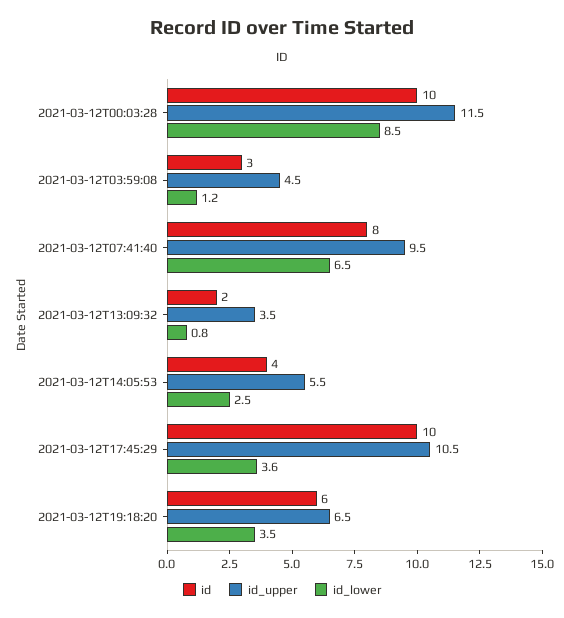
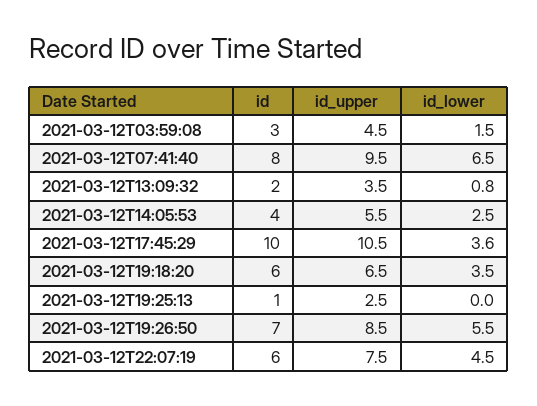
id, 2021-03-12T00:03:28: 10 -> none
id_upper, 2021-03-12T00:03:28: 11.5 -> none
id_lower, 2021-03-12T00:03:28: 8.5 -> none
id_lower, 2021-03-12T03:59:08: 1.2 -> 1.5
id, 2021-03-12T19:25:13: none -> 1
id_upper, 2021-03-12T19:25:13: none -> 2.5
id_lower, 2021-03-12T19:25:13: none -> 0
id, 2021-03-12T19:26:50: none -> 7
id_upper, 2021-03-12T19:26:50: none -> 8.5
id_lower, 2021-03-12T19:26:50: none -> 5.5
id, 2021-03-12T22:07:19: none -> 6
id_upper, 2021-03-12T22:07:19: none -> 7.5
id_lower, 2021-03-12T22:07:19: none -> 4.5

